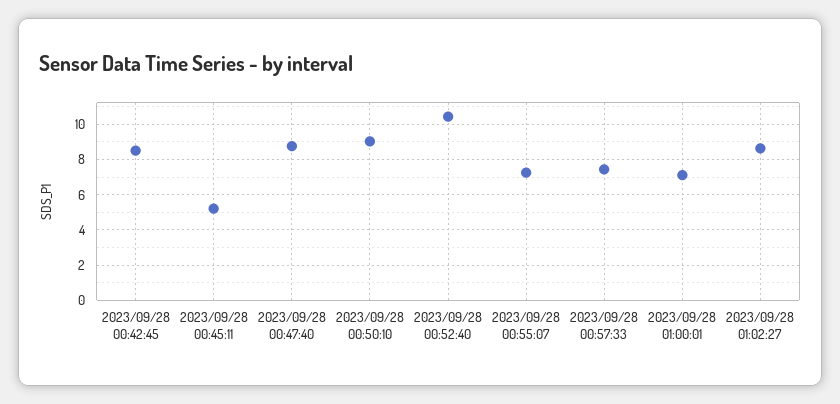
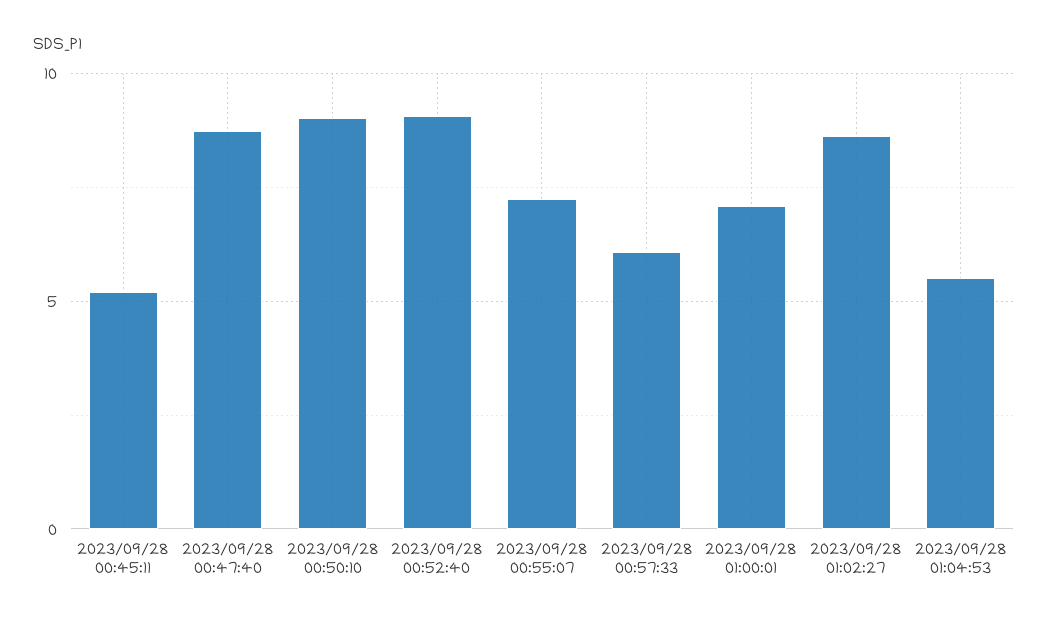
2023/09/28 00:42:45: 8.5 -> none
2023/09/28 00:52:40: 10.5 -> 9
2023/09/28 00:57:33: 7.5 -> 6
2023/09/28 01:04:53: none -> 5.5

